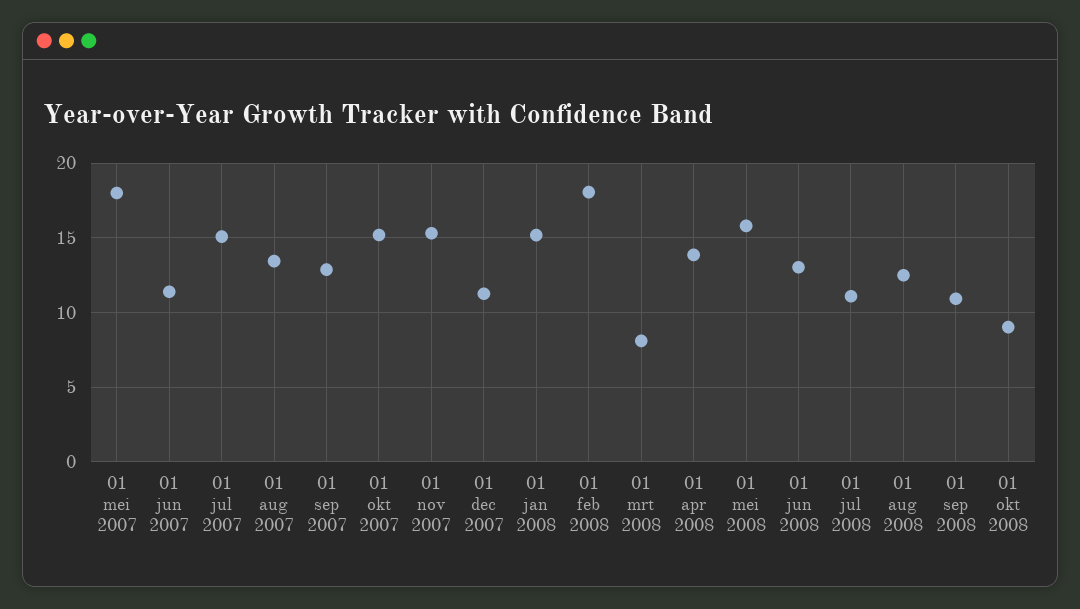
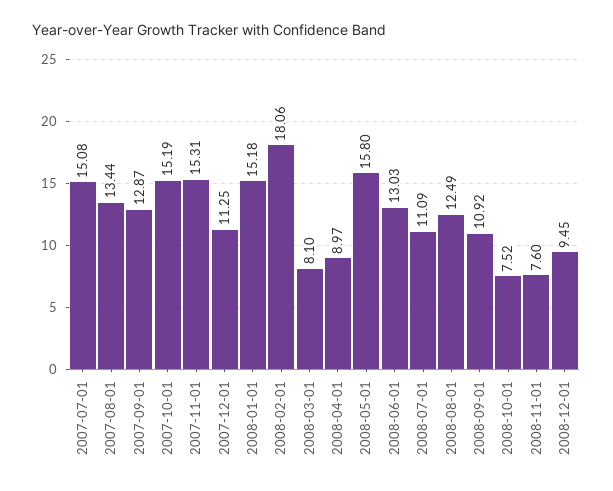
01 mei 2007: 18 -> none
01 jun 2007: 11.5 -> none
01 apr 2008: 14 -> 8.97
01 okt 2008: 9 -> 7.52
2008-11-01: none -> 7.6
2008-12-01: none -> 9.45

